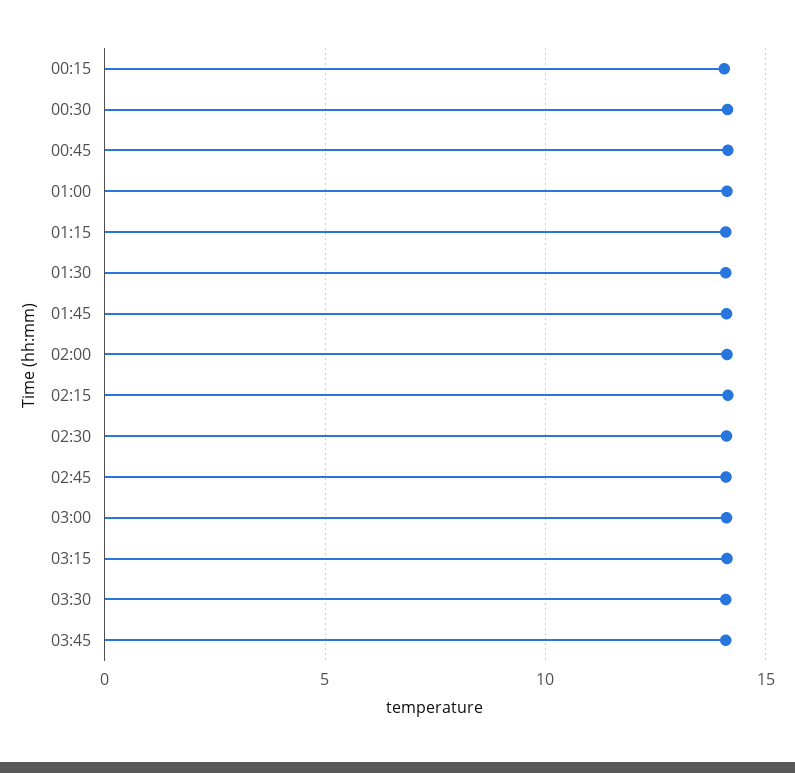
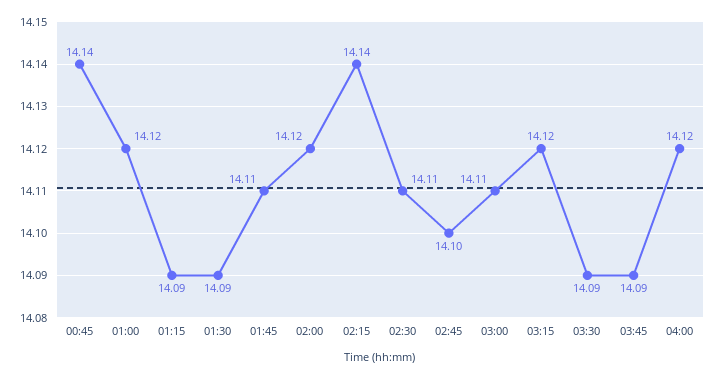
00:15: 14 -> none
00:30: 14 -> none
04:00: none -> 14.12

